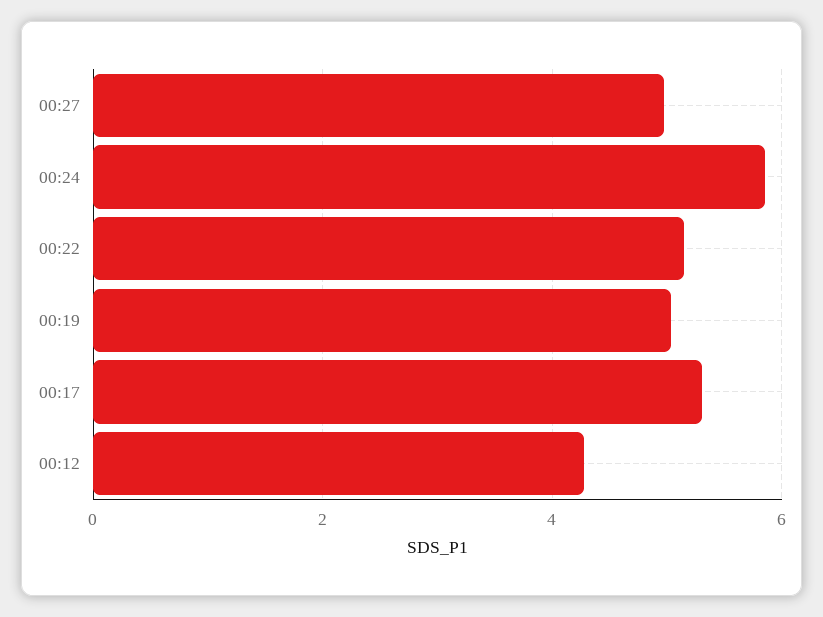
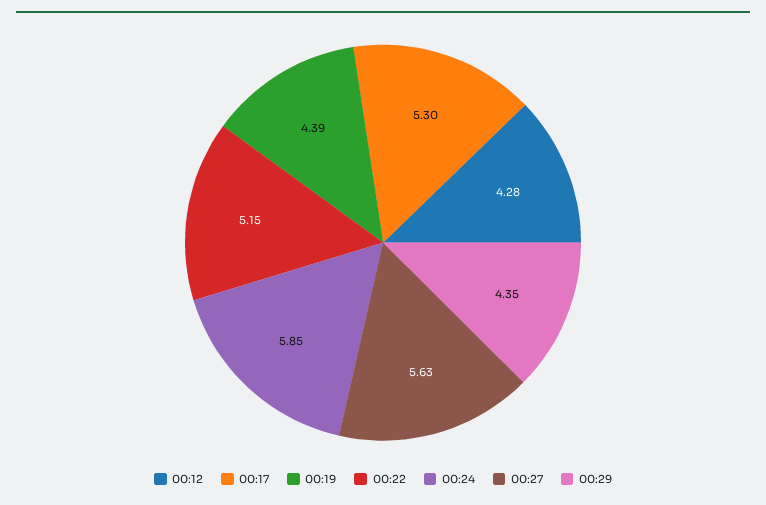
00:27: 5 -> 5.63
00:19: 5 -> 4.39
00:29: none -> 4.35

